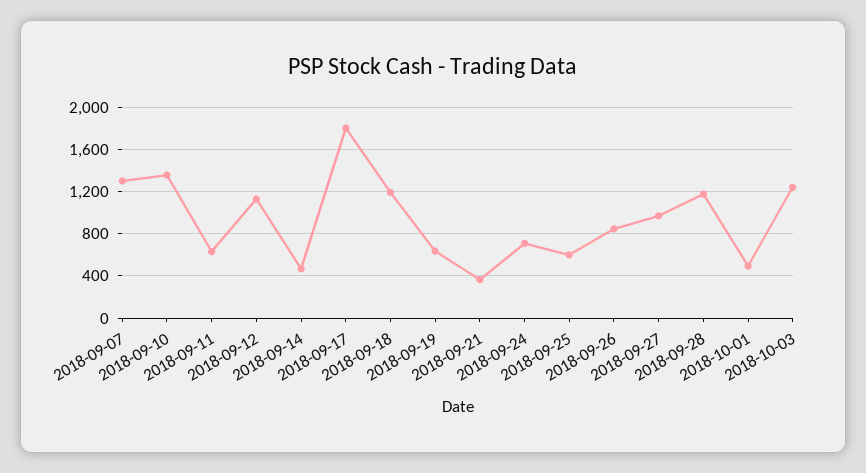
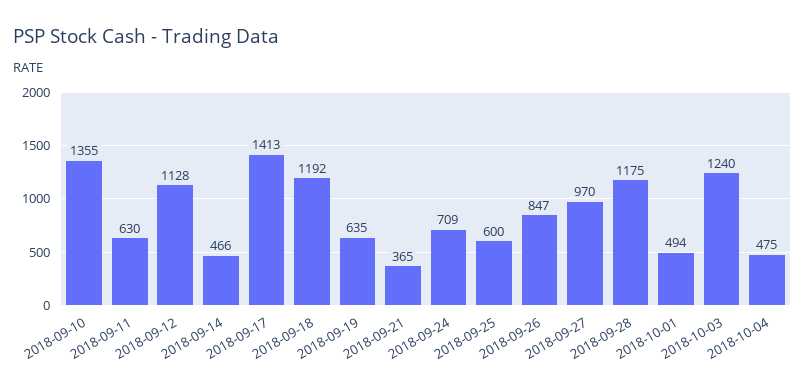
2018-09-07: 1300 -> none
2018-09-17: 1800 -> 1413
2018-10-04: none -> 475

